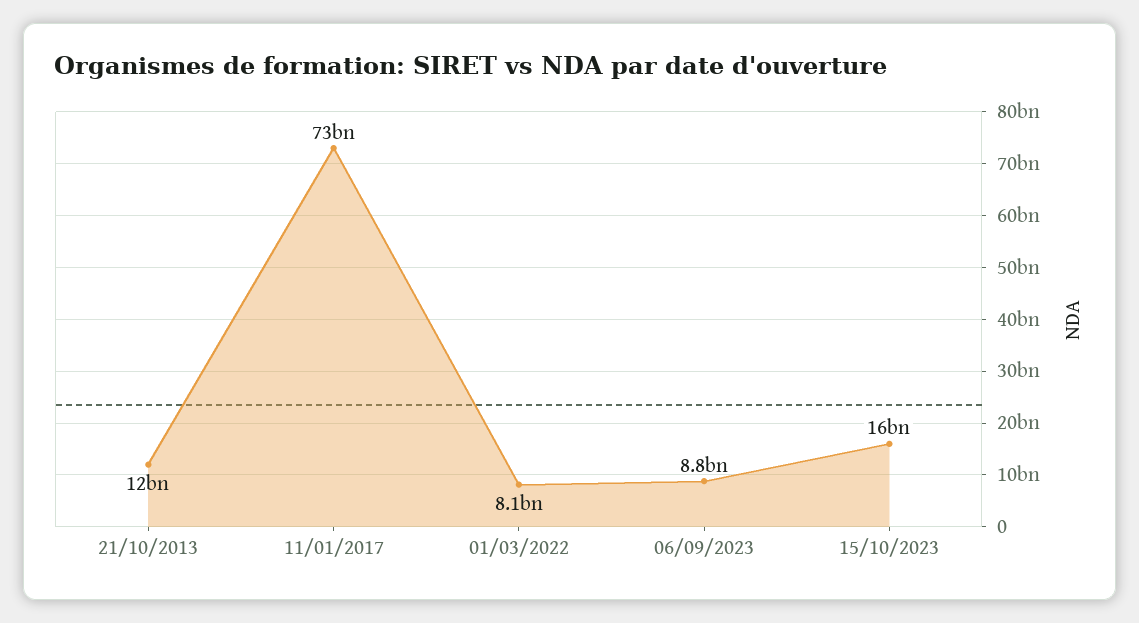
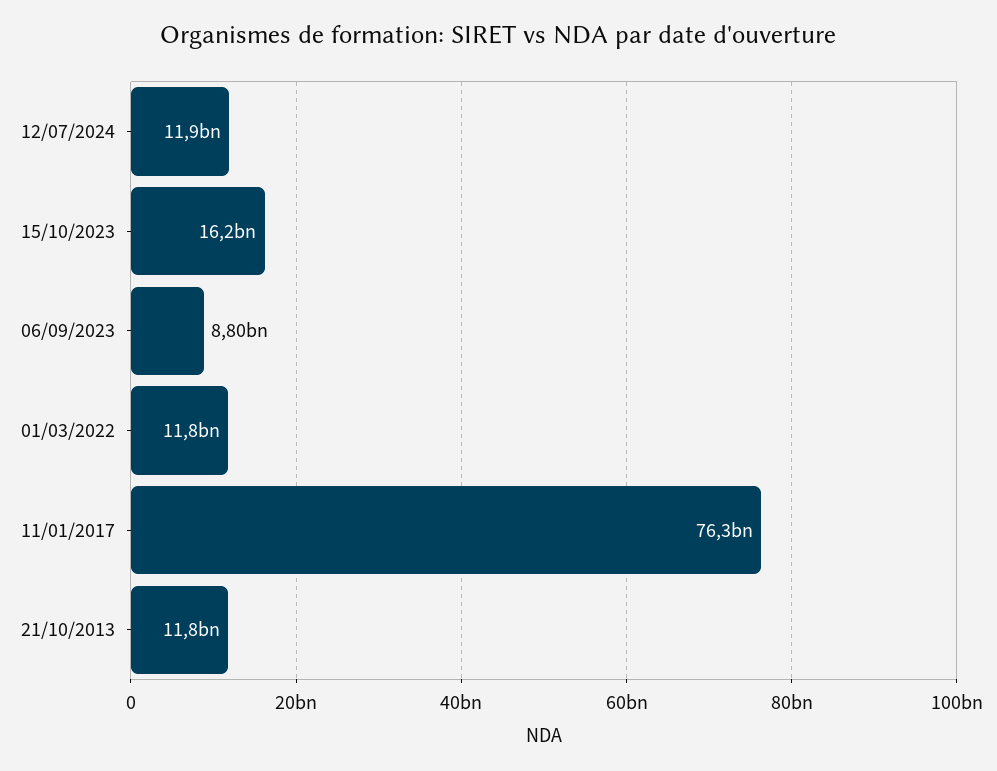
11/01/2017: 73000000000 -> 76300000000
01/03/2022: 8100000000 -> 11800000000
12/07/2024: none -> 11900000000

